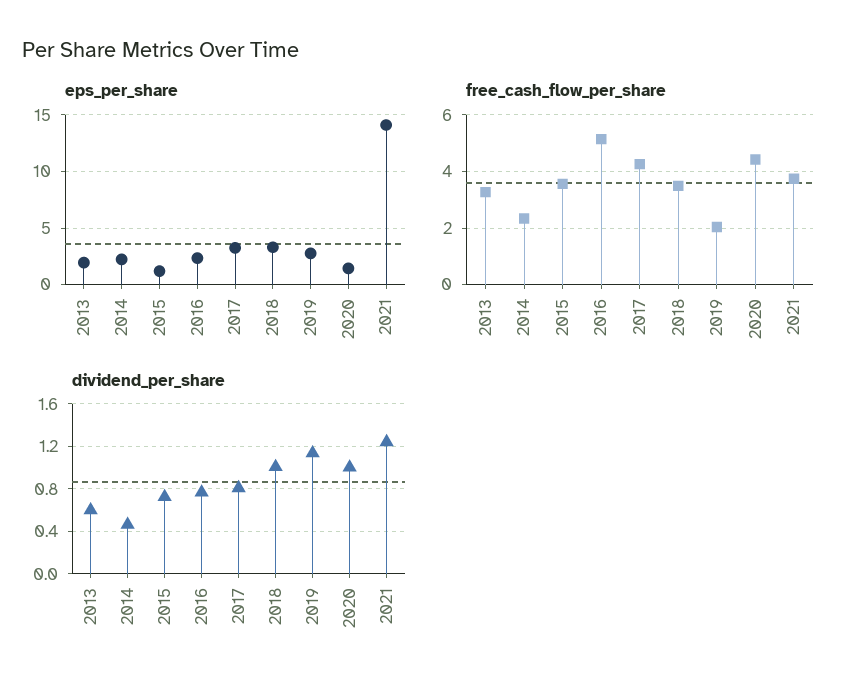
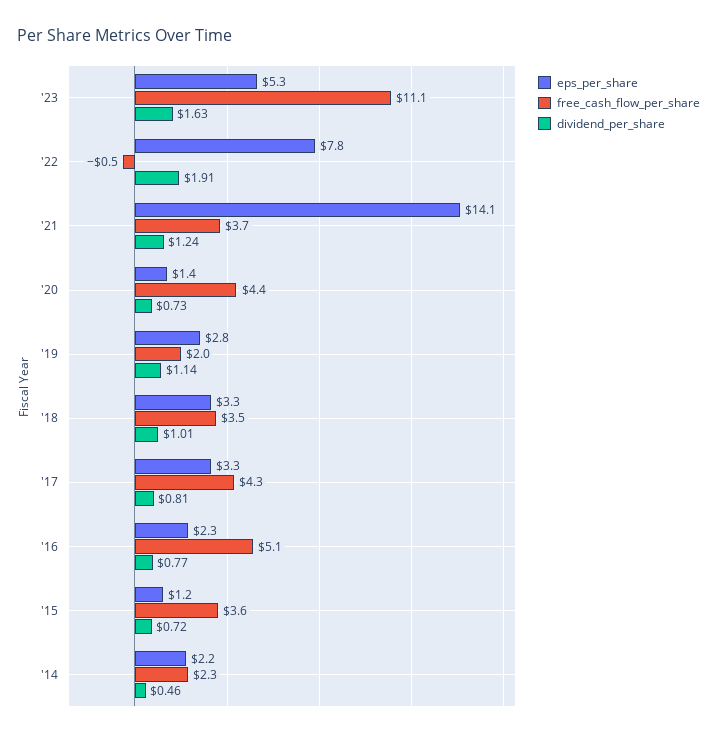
eps_per_share, 2013: 2 -> none
free_cash_flow_per_share, 2013: 3.25 -> none
dividend_per_share, 2013: 0.6 -> none
dividend_per_share, 2020: 1 -> 0.73
eps_per_share, '23: none -> 5.3
free_cash_flow_per_share, '23: none -> 11.1
dividend_per_share, '23: none -> 1.63
eps_per_share, '22: none -> 7.8
free_cash_flow_per_share, '22: none -> -0.5
dividend_per_share, '22: none -> 1.91

